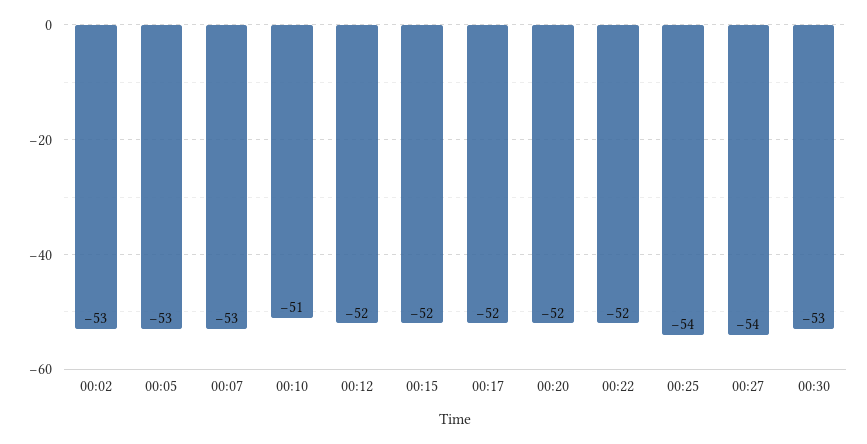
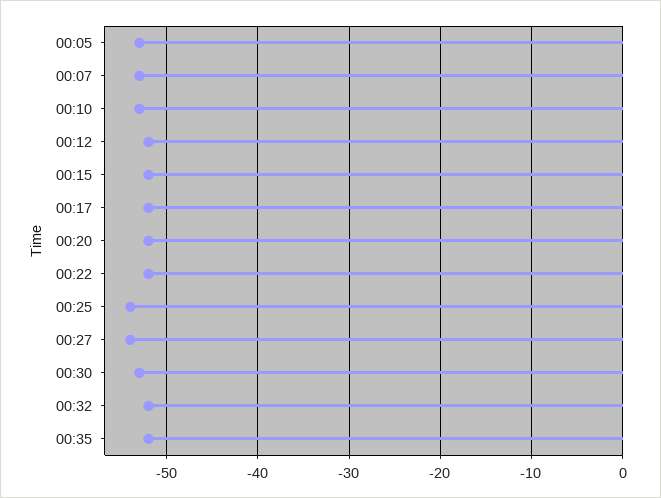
00:02: -53 -> none
00:10: -51 -> -53
00:32: none -> -52
00:35: none -> -52

